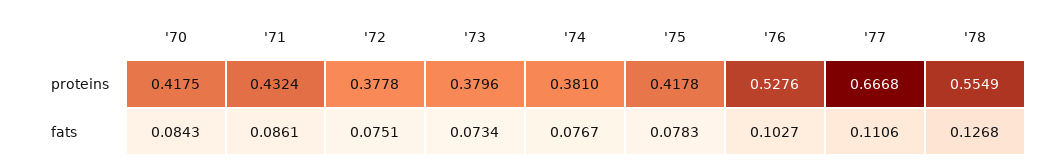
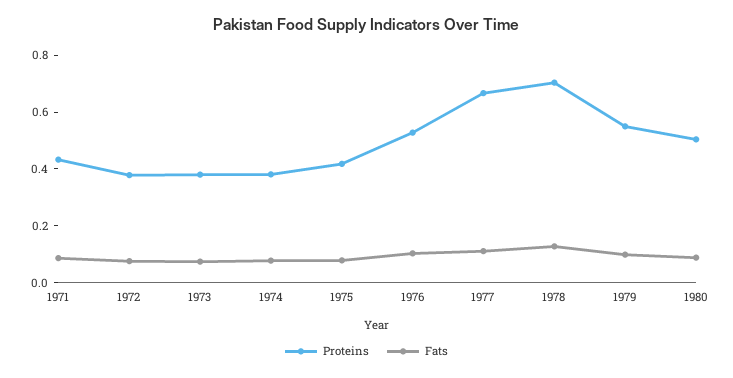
proteins, '70: 0.4175 -> none
proteins, '78: 0.5549 -> 0.7
fats, '70: 0.0843 -> none
proteins, 1979: none -> 0.55
fats, 1979: none -> 0.1
proteins, 1980: none -> 0.5
fats, 1980: none -> 0.1

